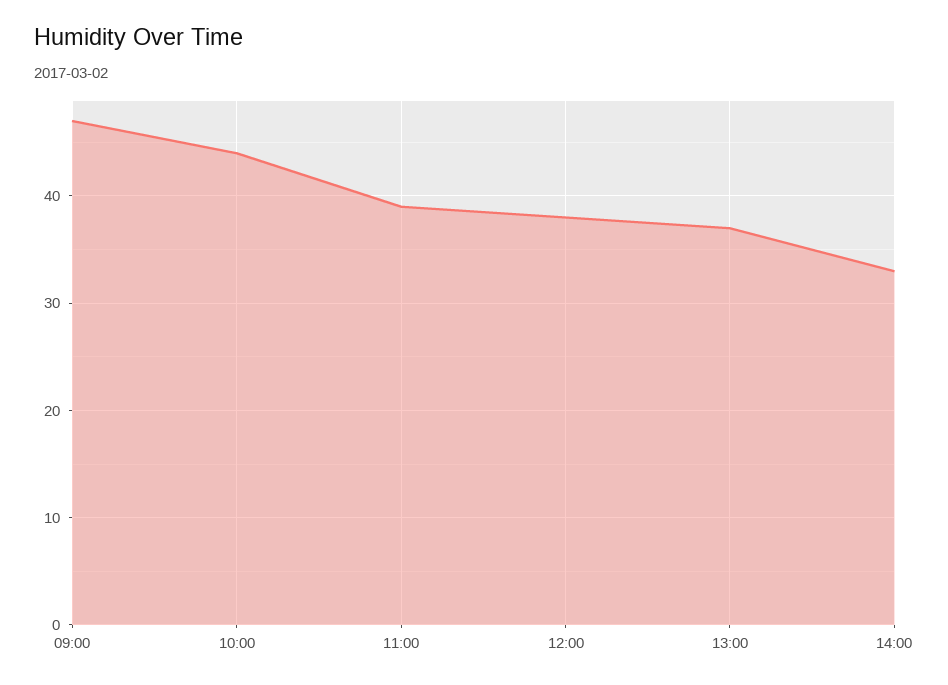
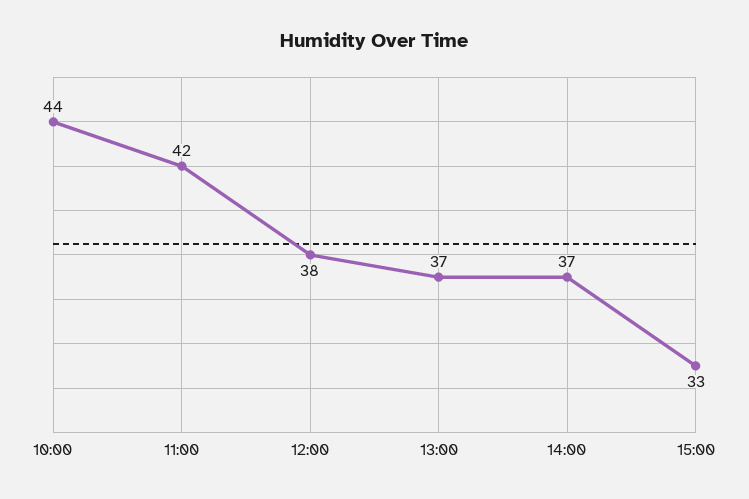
09:00: 47 -> none
11:00: 39 -> 42
14:00: 33 -> 37
15:00: none -> 33

